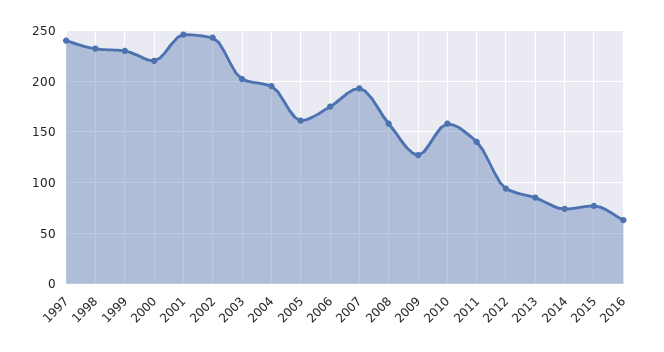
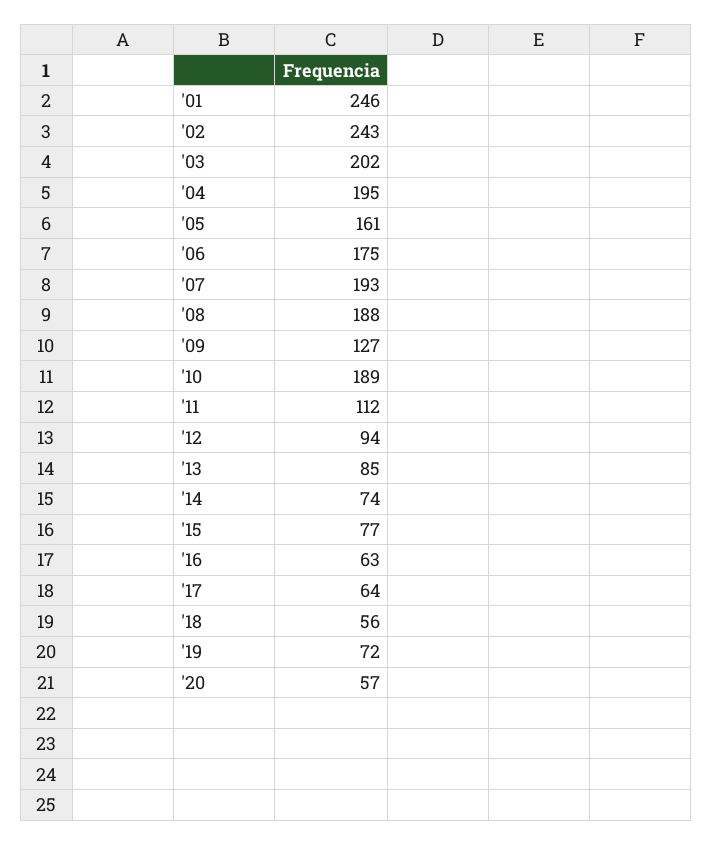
1997: 240 -> none
1998: 230 -> none
1999: 230 -> none
2000: 220 -> none
2008: 160 -> 188
2010: 160 -> 189
2011: 140 -> 112
'17: none -> 64
'18: none -> 56
'19: none -> 72
'20: none -> 57

